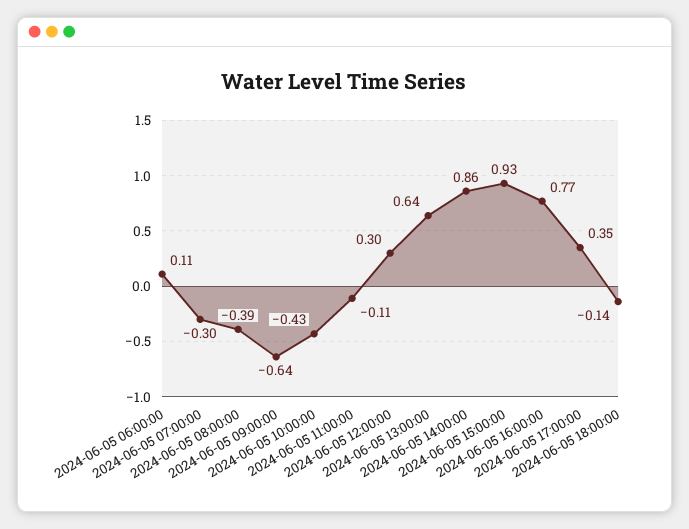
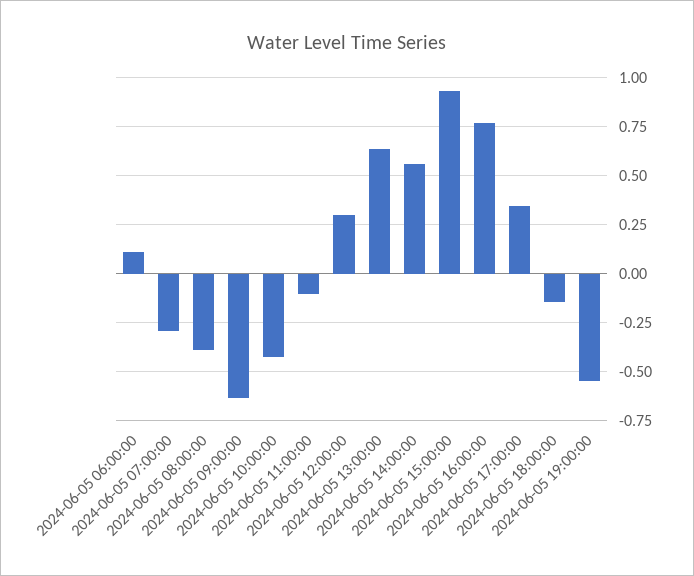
2024-06-05 14:00:00: 0.86 -> 0.55
2024-06-05 19:00:00: none -> -0.55

